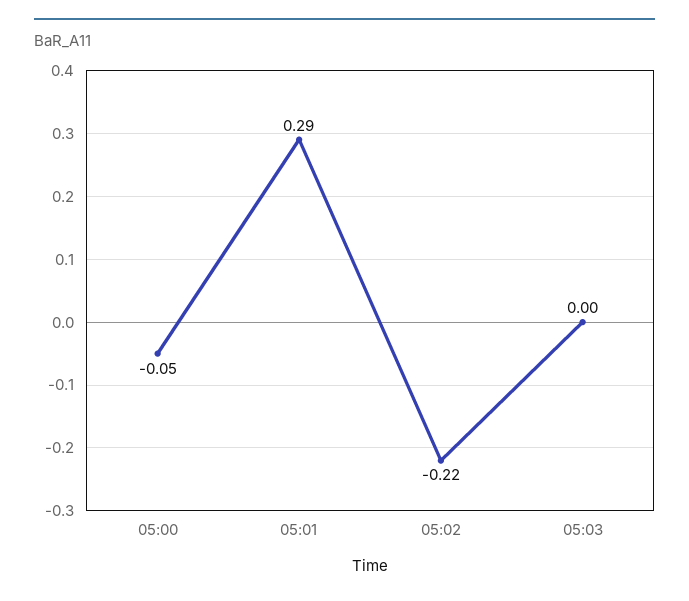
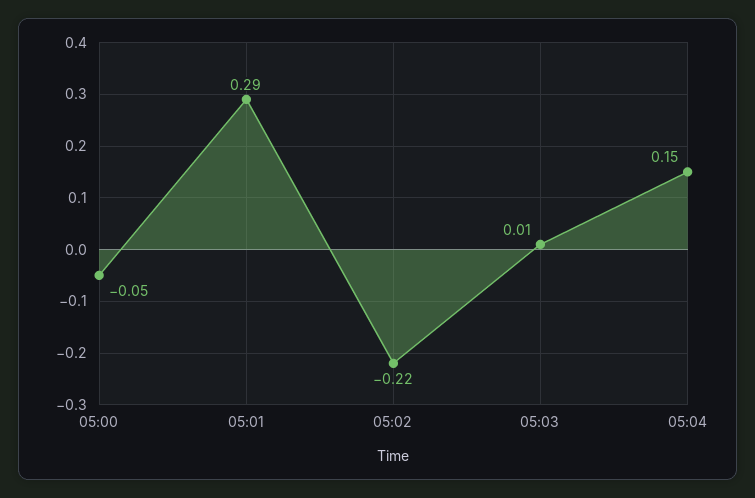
05:03: 0 -> 0.01
05:04: none -> 0.15

